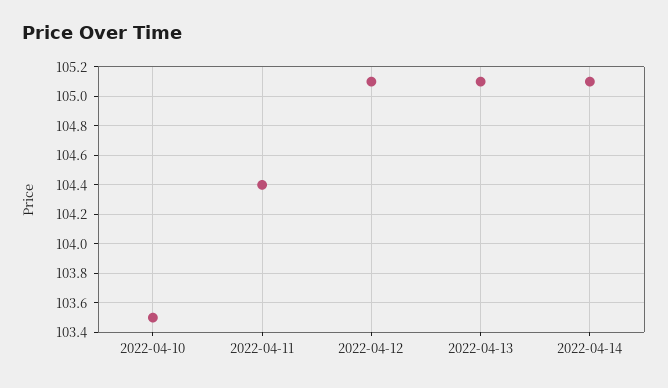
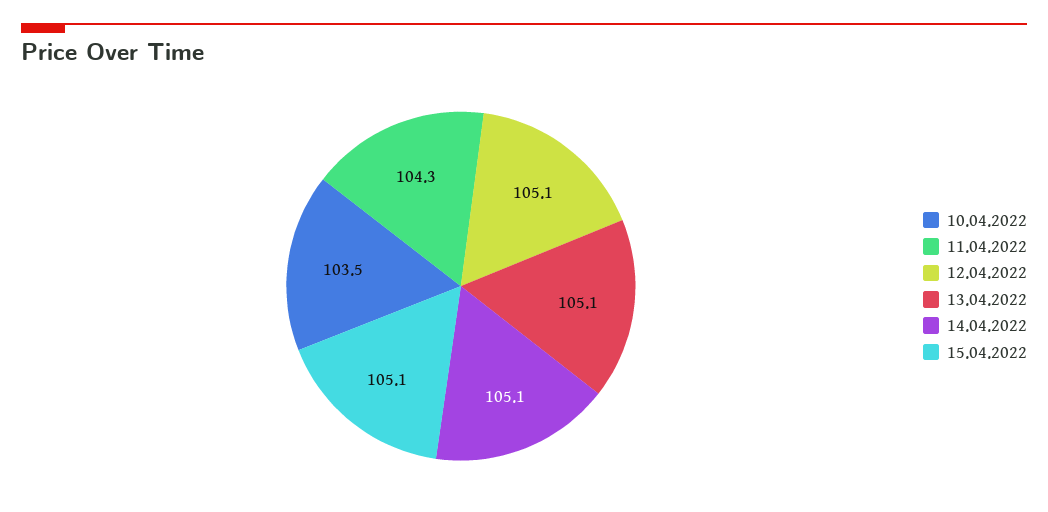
2022-04-11: 104.4 -> 104.3
15.04.2022: none -> 105.1

